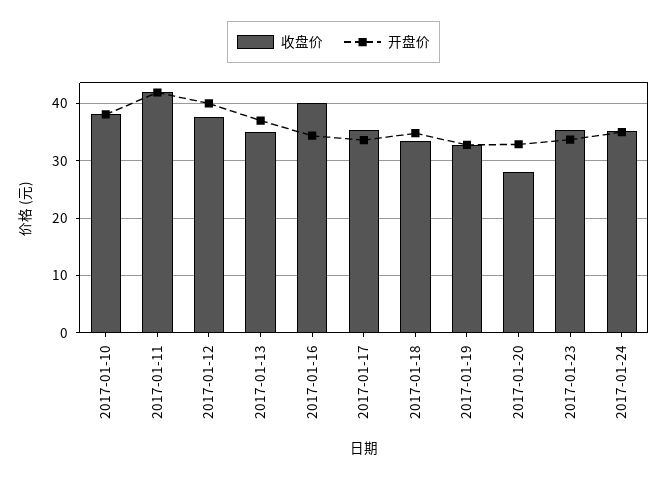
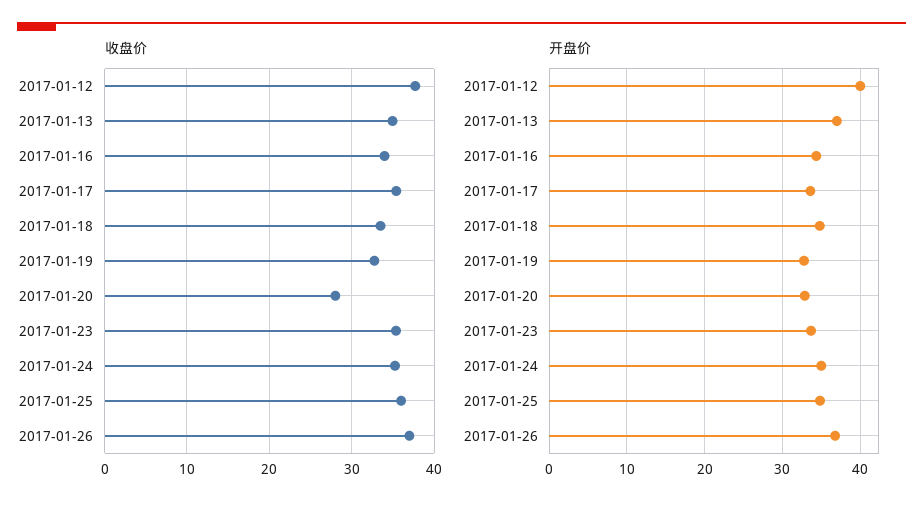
收盘价, 2017-01-10: 38 -> none
开盘价, 2017-01-10: 38 -> none
收盘价, 2017-01-11: 42 -> none
开盘价, 2017-01-11: 42 -> none
收盘价, 2017-01-16: 40 -> 34
收盘价, 2017-01-25: none -> 36
收盘价, 2017-01-26: none -> 37
开盘价, 2017-01-25: none -> 35
开盘价, 2017-01-26: none -> 37

